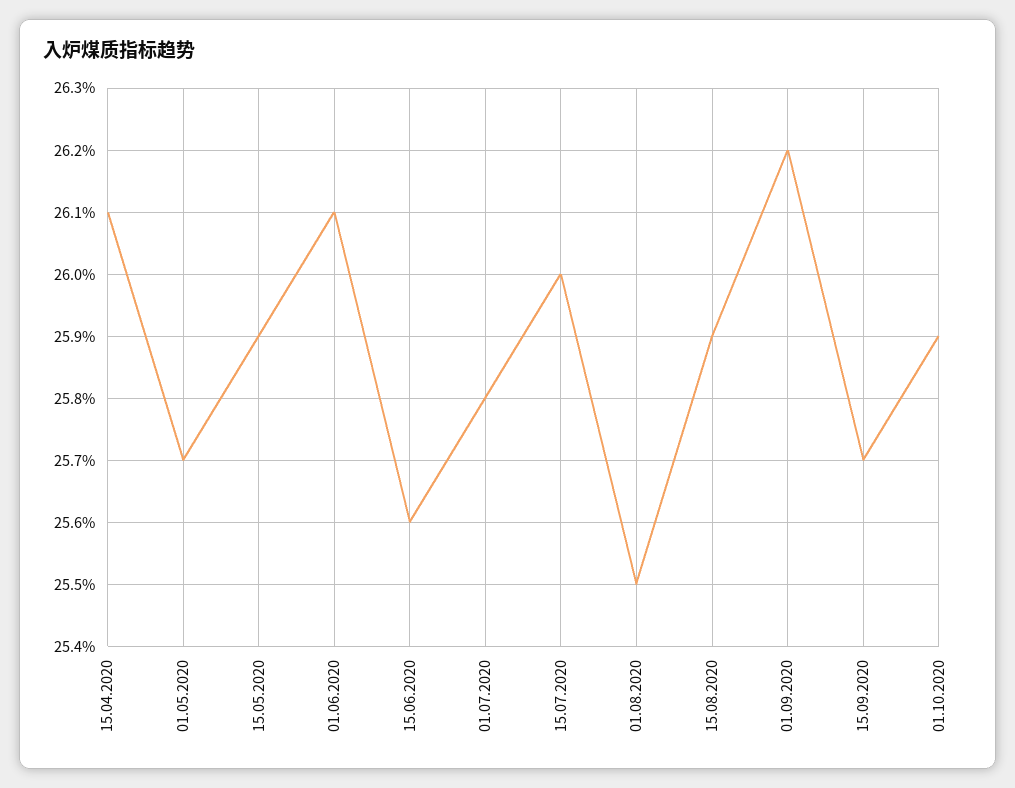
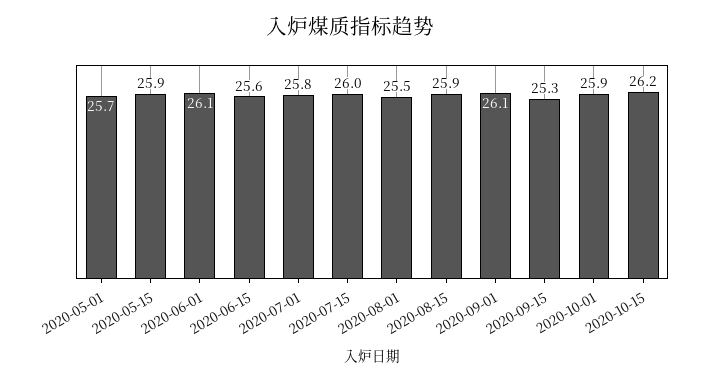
15.04.2020: 26.1 -> none
01.09.2020: 26.2 -> 26.1
15.09.2020: 25.7 -> 25.3
2020-10-15: none -> 26.2

